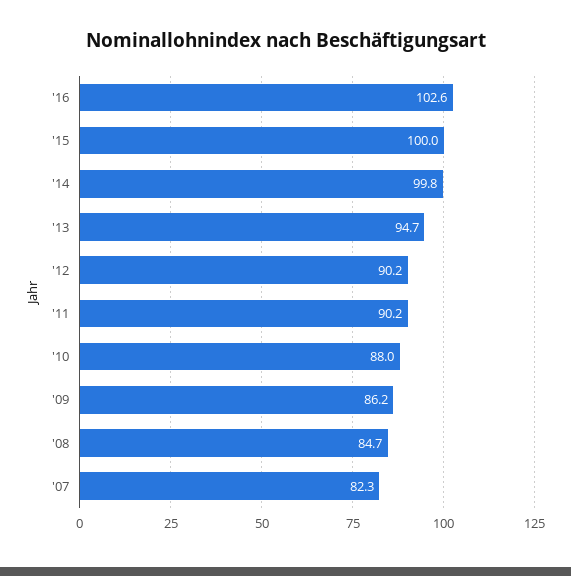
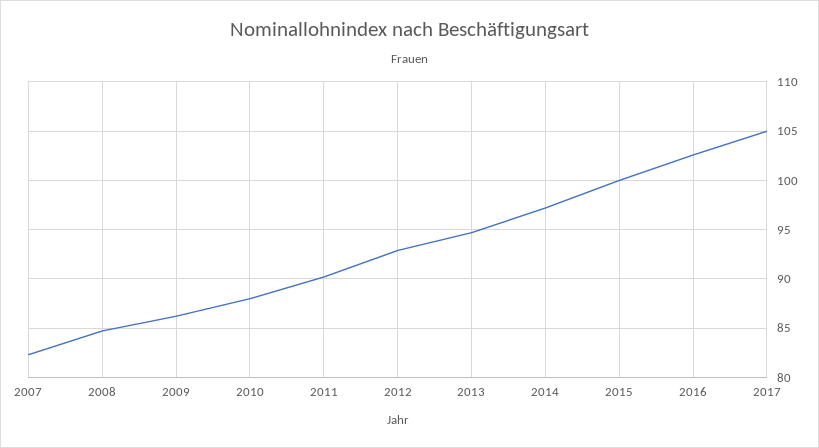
'14: 99.8 -> 97
'12: 90.2 -> 93
2017: none -> 105

